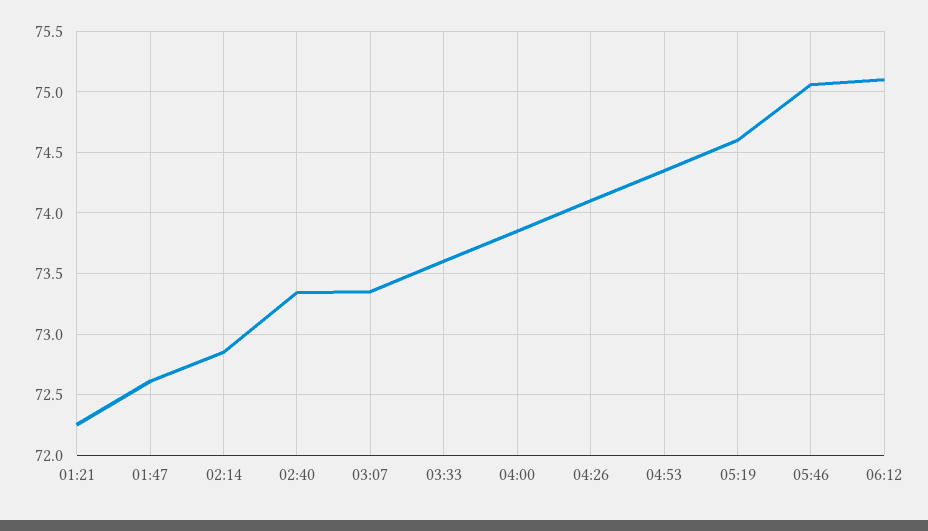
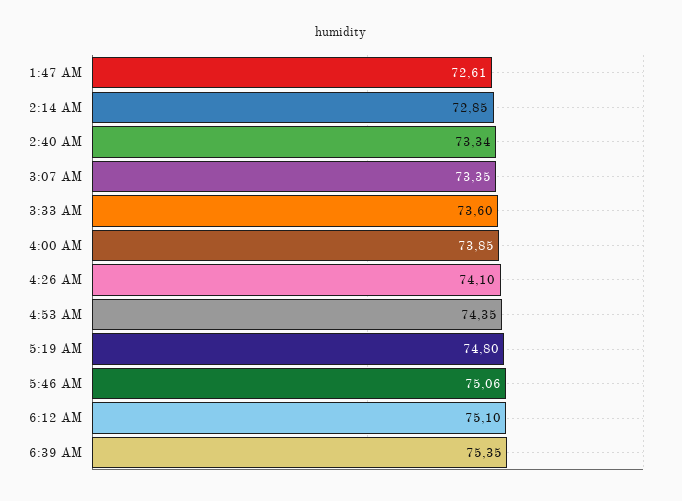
01:21: 72.25 -> none
05:19: 74.6 -> 74.8
6:39 AM: none -> 75.35

